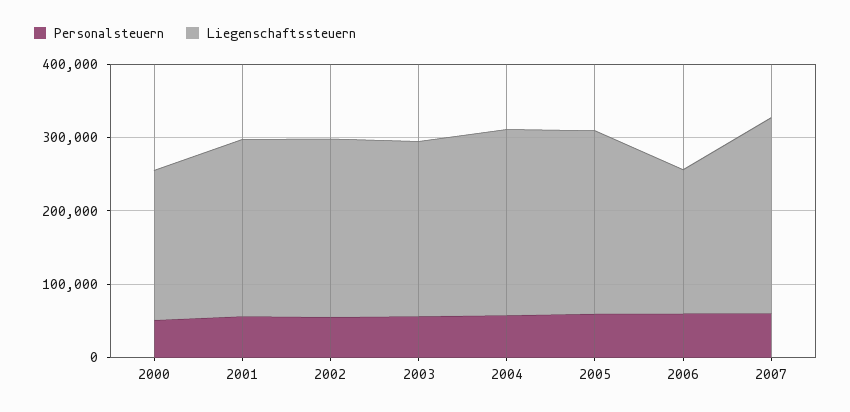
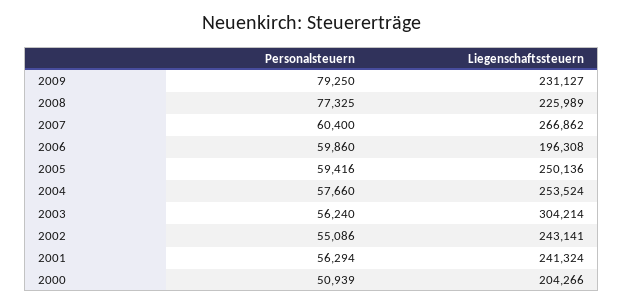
Liegenschaftssteuern, 2003: 240000 -> 304214
Personalsteuern, 2009: none -> 79250
Liegenschaftssteuern, 2009: none -> 231127
Personalsteuern, 2008: none -> 77325
Liegenschaftssteuern, 2008: none -> 225989

